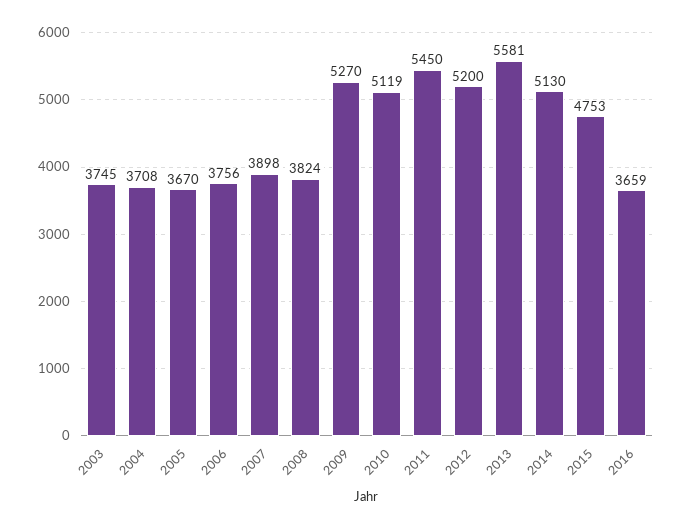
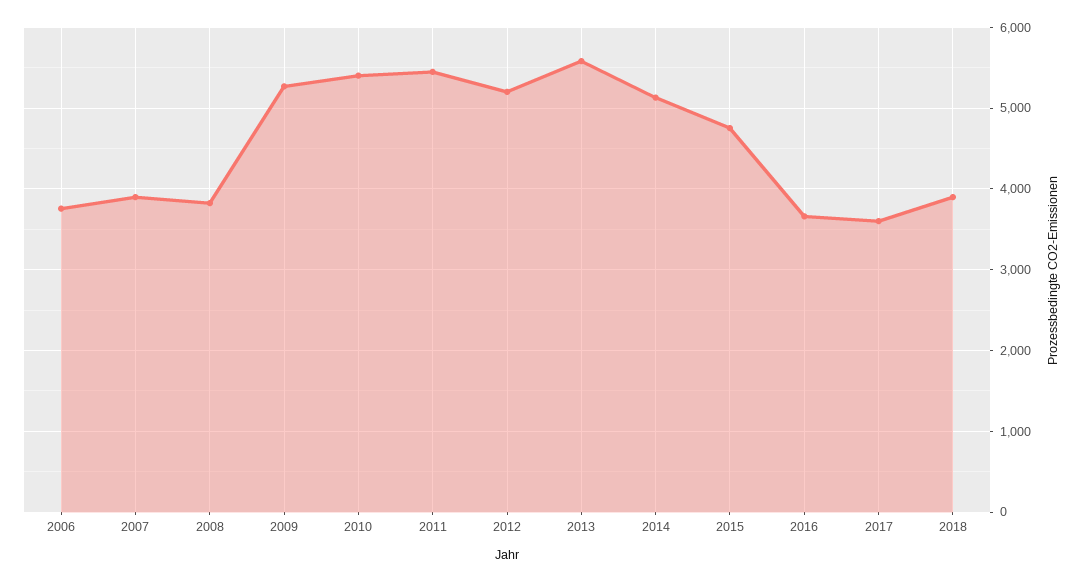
2003: 3745 -> none
2004: 3708 -> none
2005: 3670 -> none
2010: 5119 -> 5400
2017: none -> 3600
2018: none -> 3900

